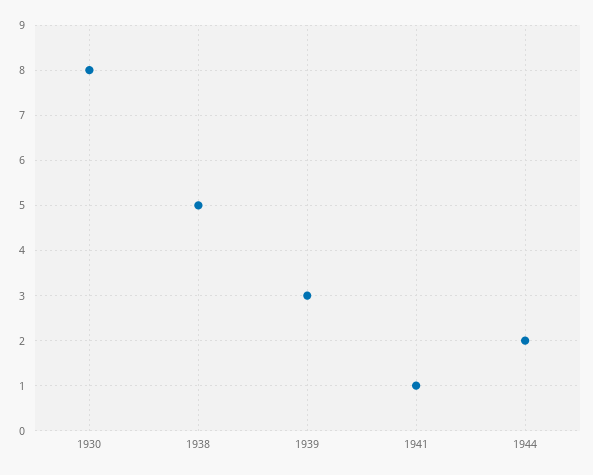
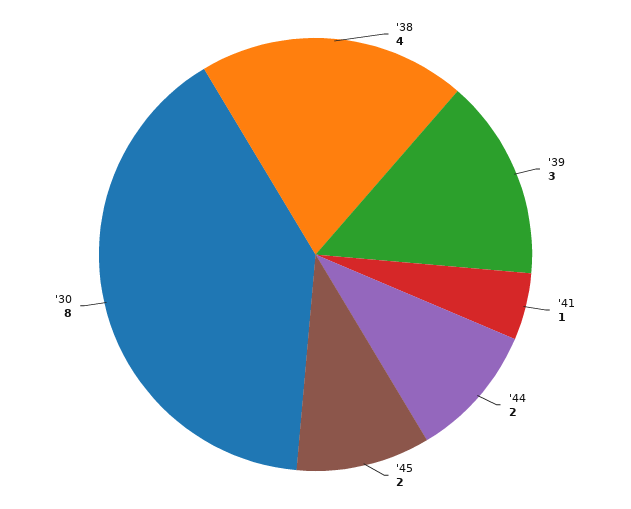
1938: 5 -> 4
'45: none -> 2

